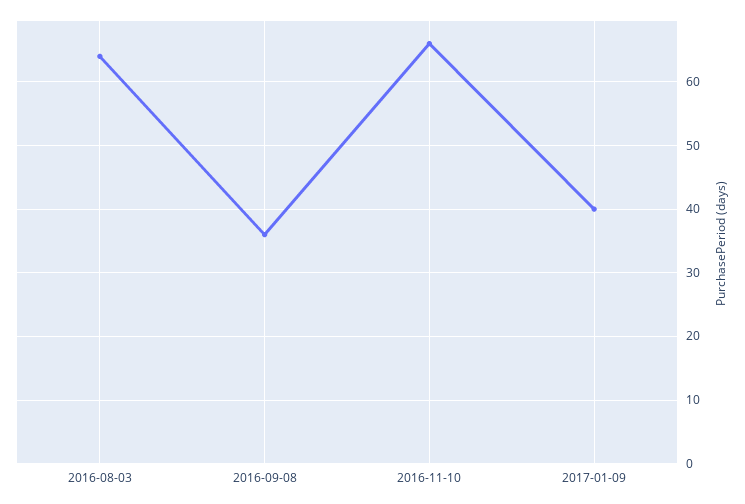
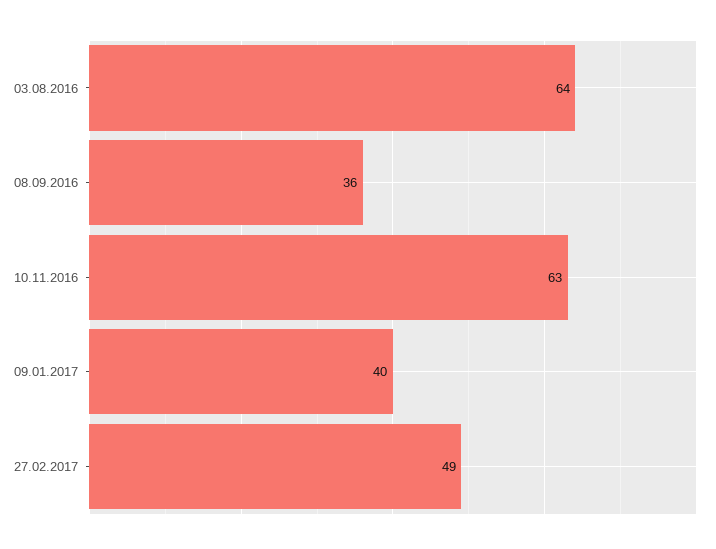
2016-11-10: 66 -> 63
27.02.2017: none -> 49

